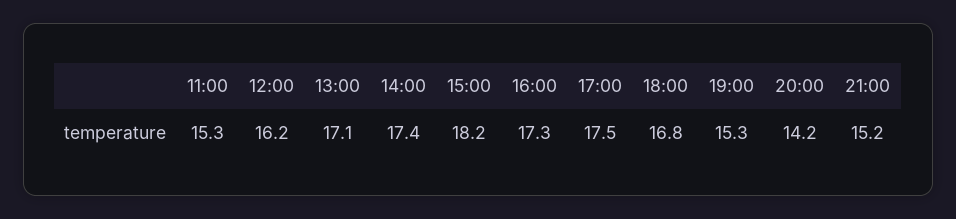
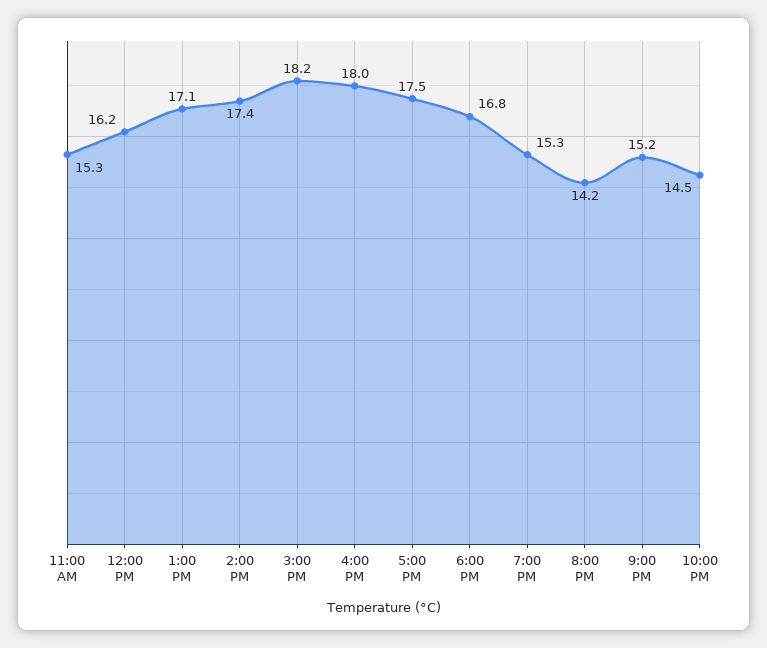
16:00: 17.3 -> 18
10:00 PM: none -> 14.5

